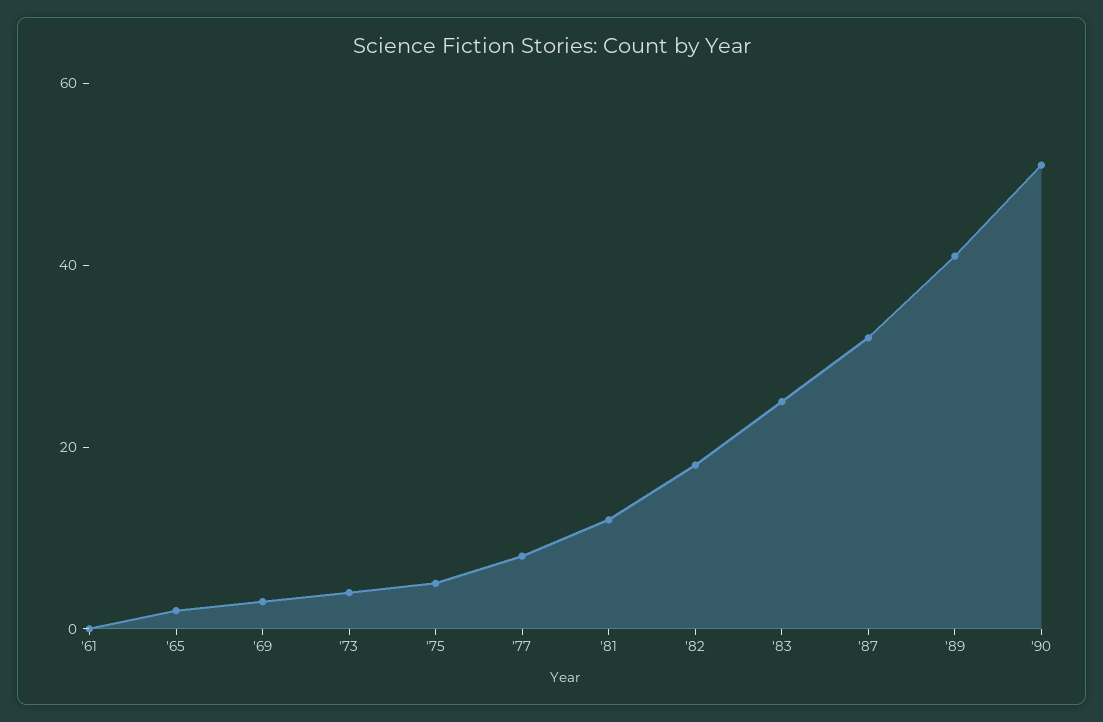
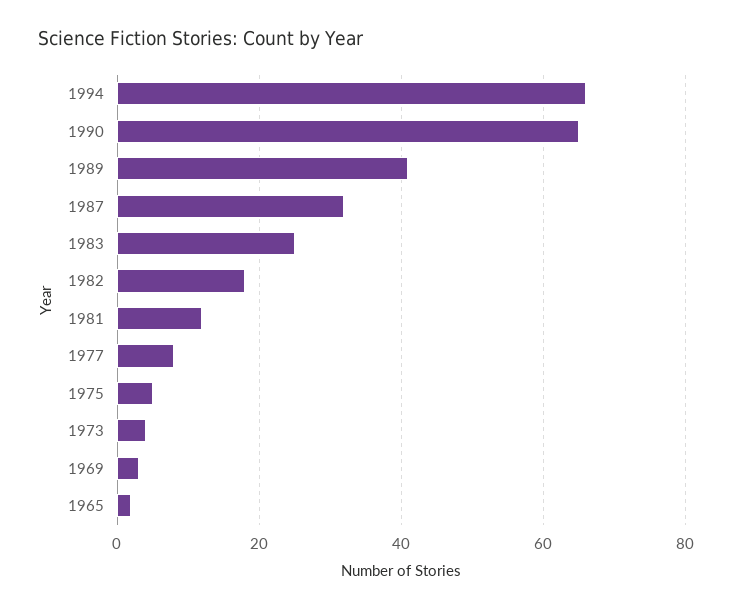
'61: 0 -> none
'90: 50 -> 65
1994: none -> 65

